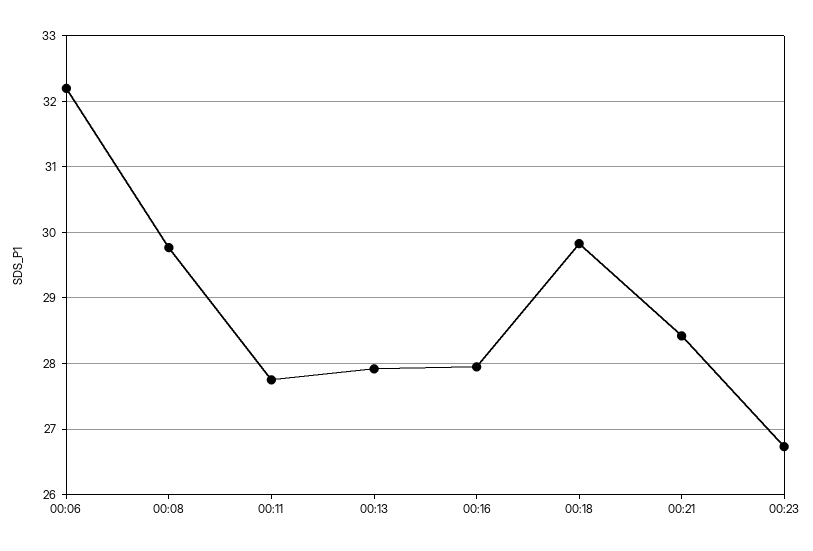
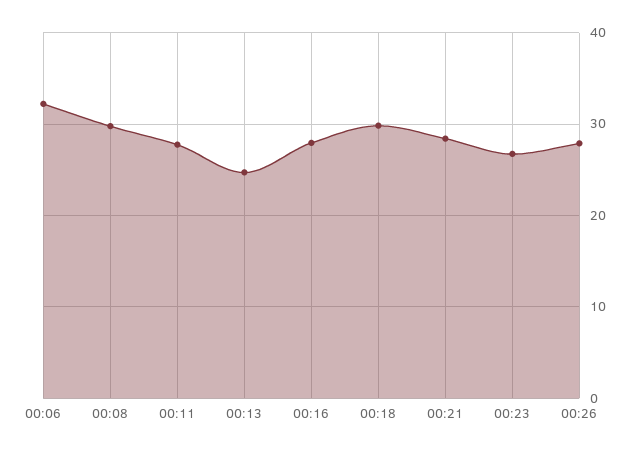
00:13: 27.9 -> 25
00:26: none -> 28

